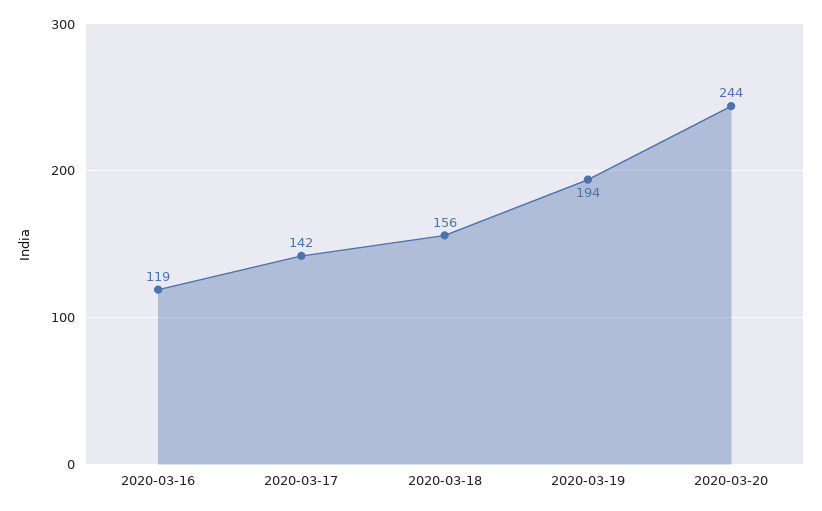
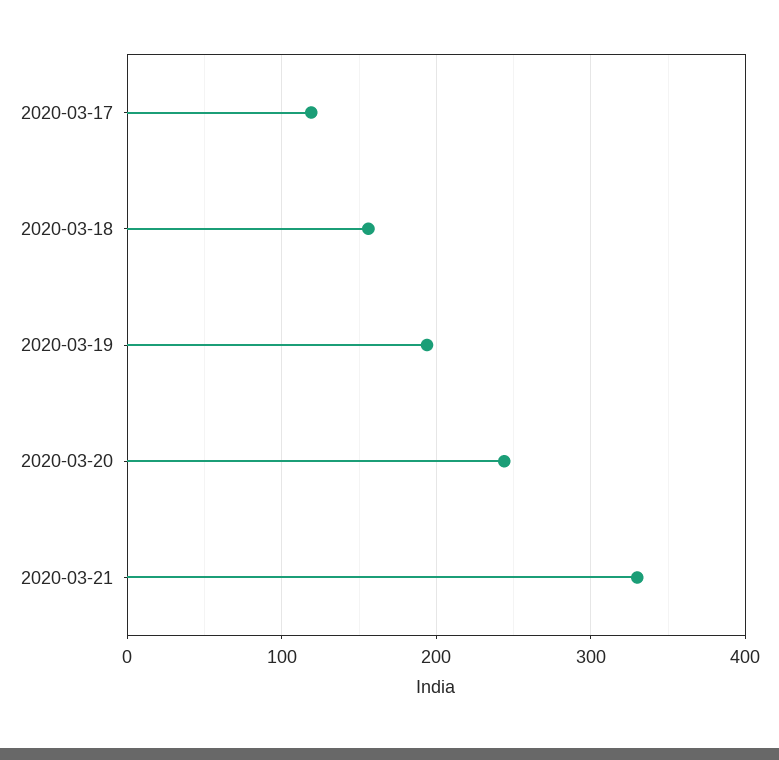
2020-03-16: 119 -> none
2020-03-17: 142 -> 120
2020-03-21: none -> 330

